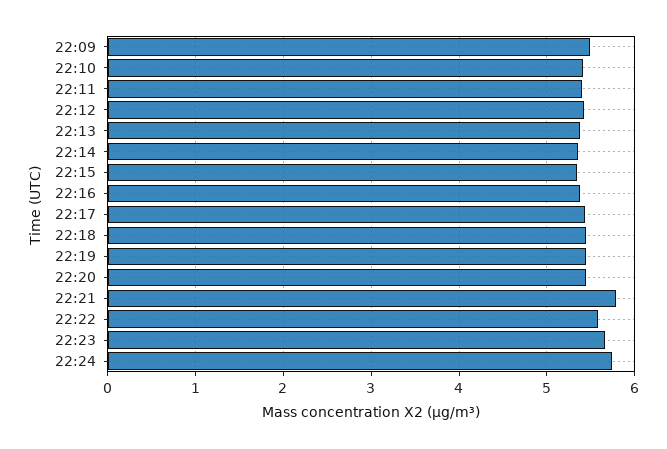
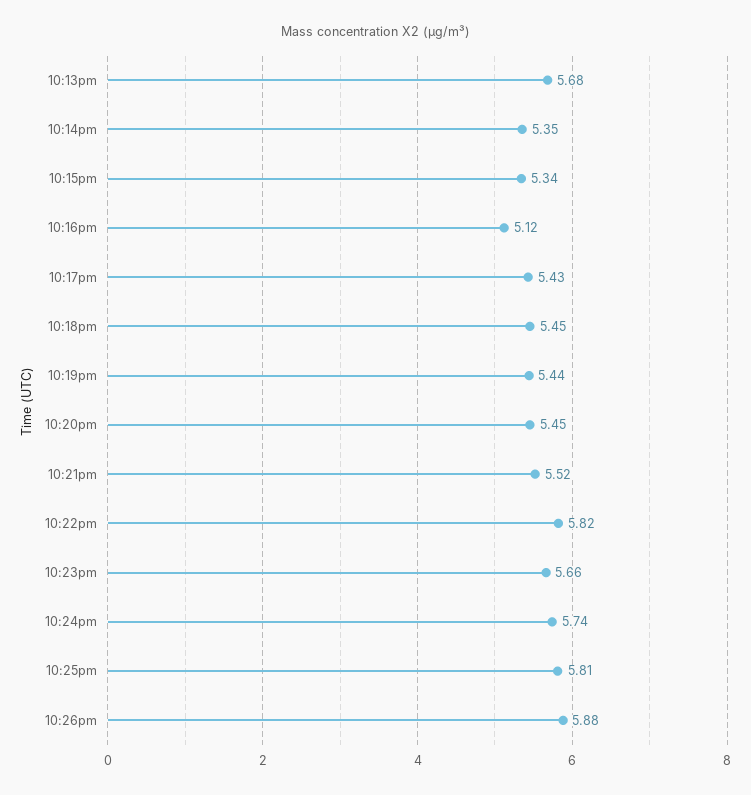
22:09: 5.5 -> none
22:10: 5.4 -> none
22:11: 5.4 -> none
22:12: 5.4 -> none
22:13: 5.4 -> 5.68
22:16: 5.4 -> 5.12
22:21: 5.8 -> 5.52
22:22: 5.6 -> 5.82
10:25pm: none -> 5.81
10:26pm: none -> 5.88

